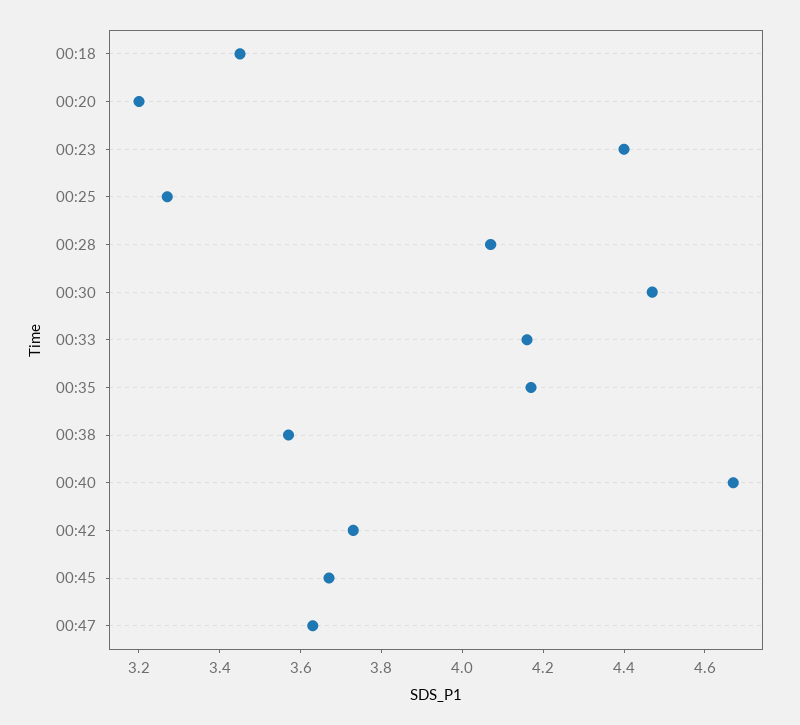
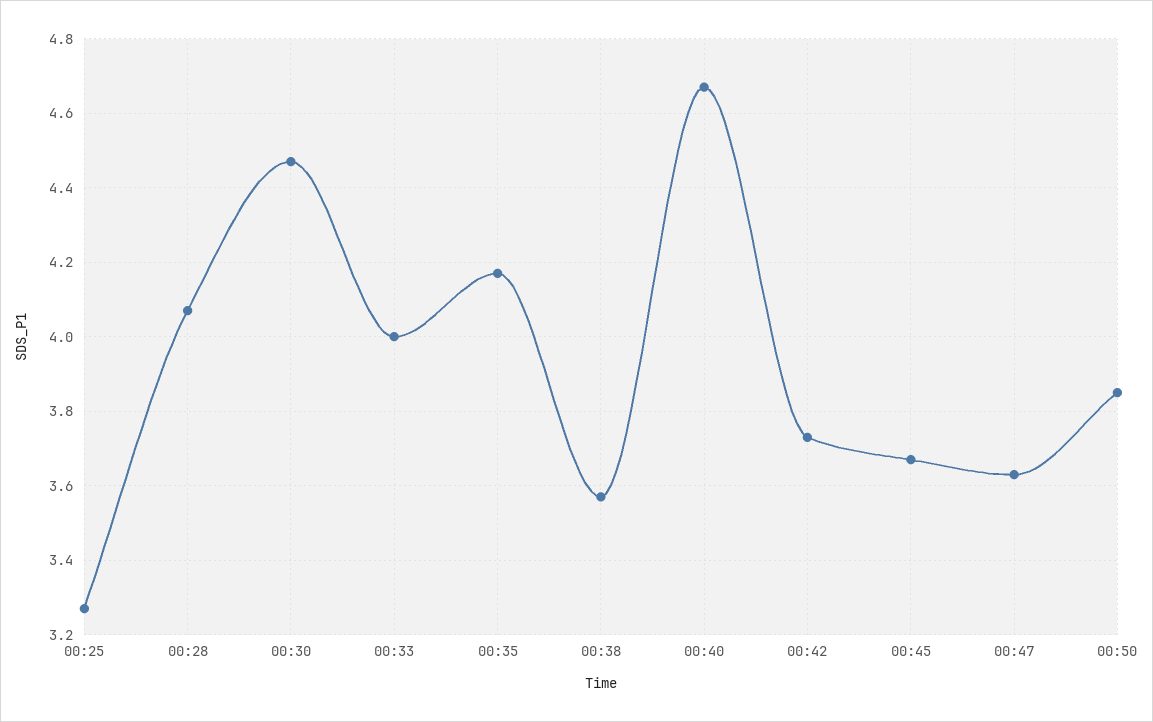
00:18: 3.45 -> none
00:20: 3.2 -> none
00:23: 4.4 -> none
00:33: 4.15 -> 4
00:50: none -> 3.85

